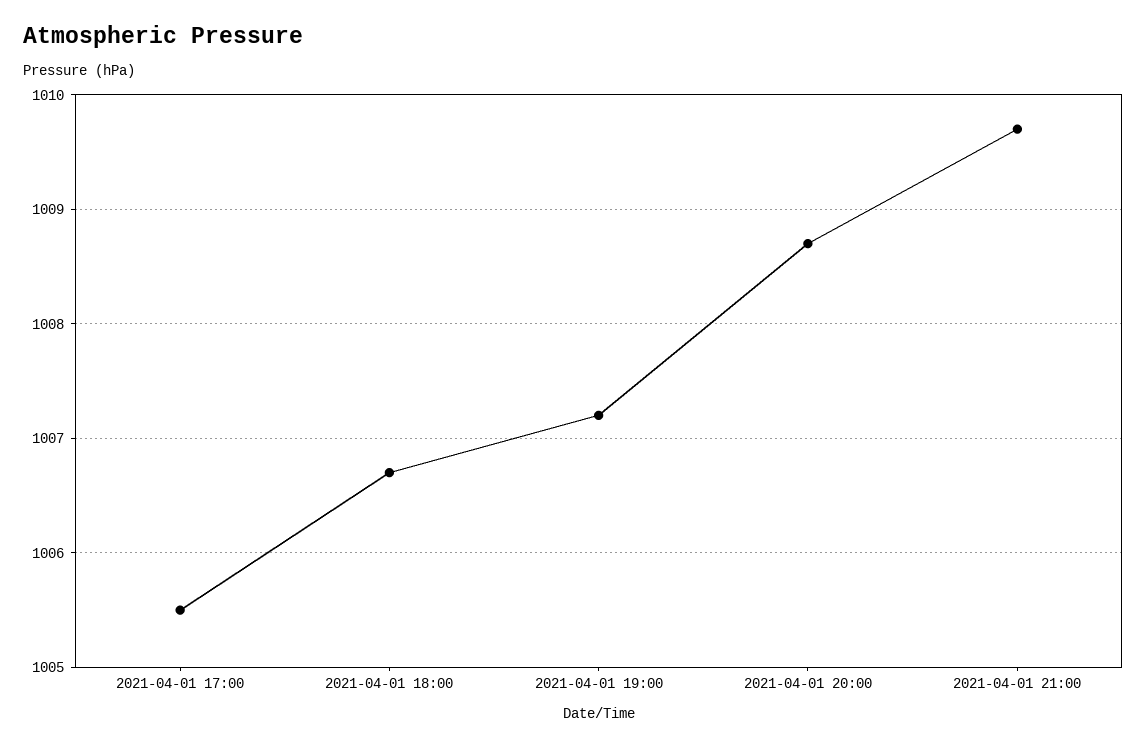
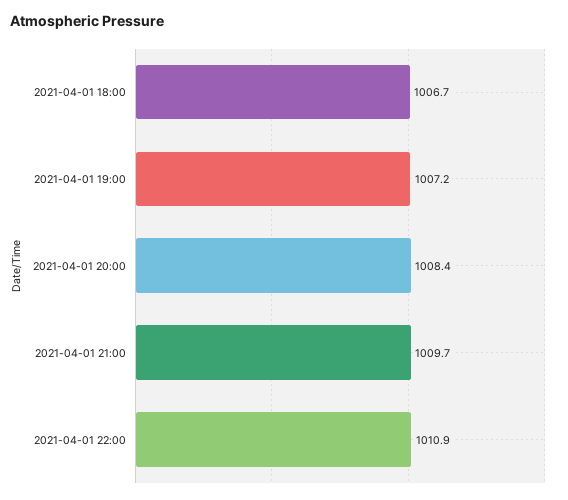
2021-04-01 17:00: 1005.5 -> none
2021-04-01 20:00: 1008.7 -> 1008.4
2021-04-01 22:00: none -> 1010.9

